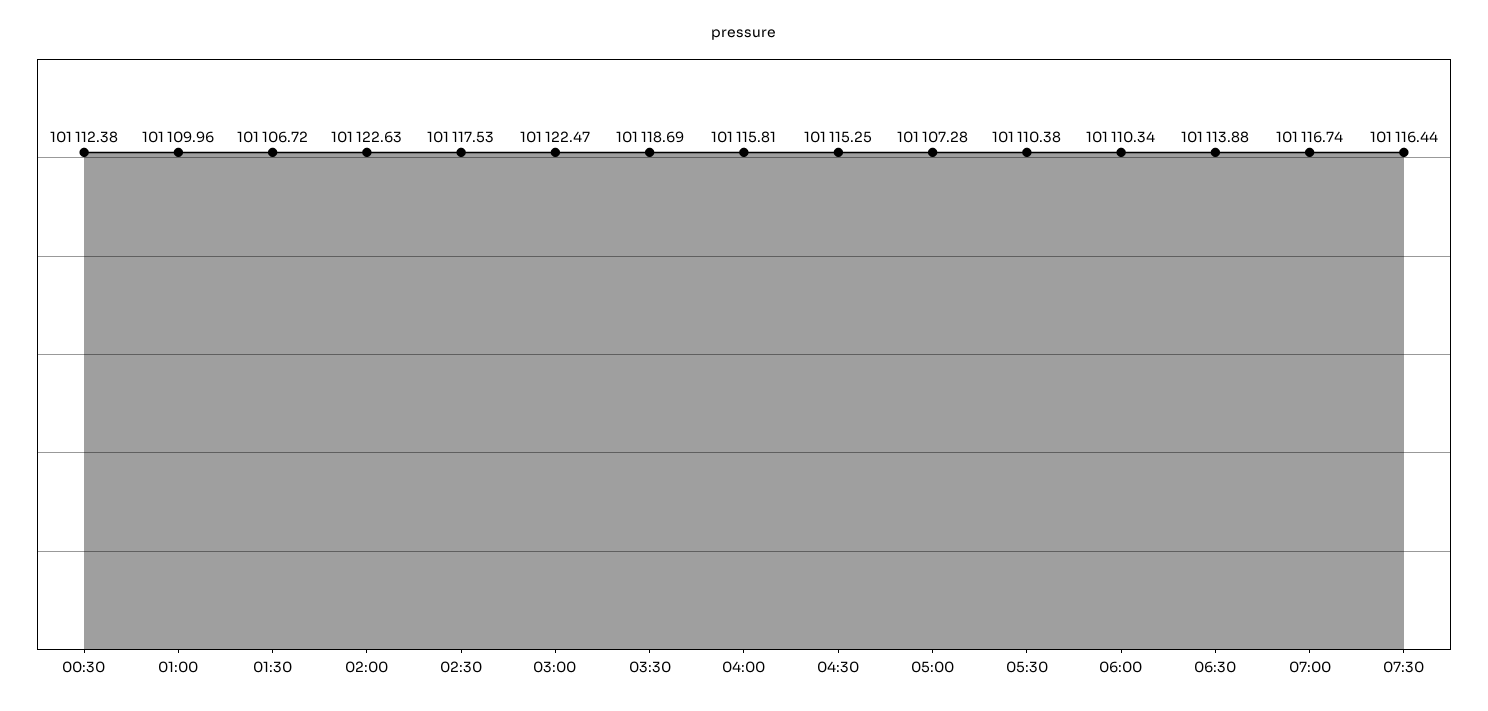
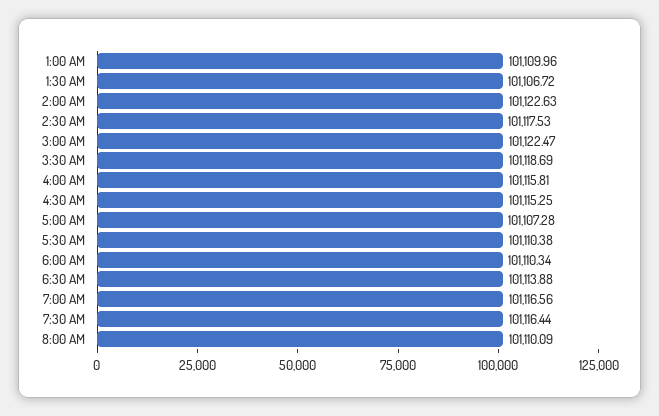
00:30: 101112.38 -> none
07:00: 101116.74 -> 101116.56
8:00 AM: none -> 101110.09

